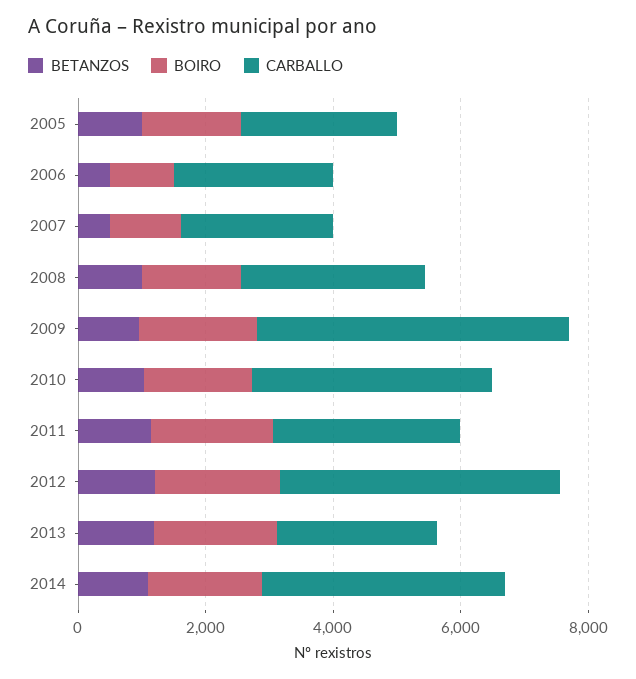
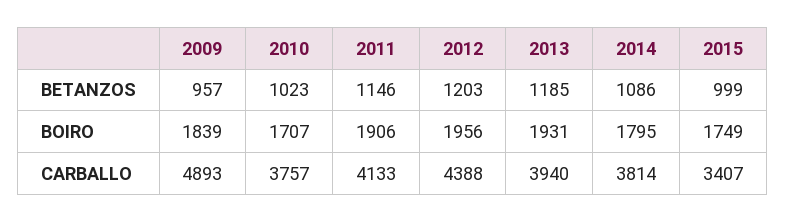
BETANZOS, 2005: 1000 -> none
BOIRO, 2005: 1500 -> none
CARBALLO, 2005: 2500 -> none
BETANZOS, 2006: 500 -> none
BOIRO, 2006: 1000 -> none
CARBALLO, 2006: 2500 -> none
BETANZOS, 2007: 500 -> none
BOIRO, 2007: 1000 -> none
CARBALLO, 2007: 2500 -> none
BETANZOS, 2008: 1000 -> none
BOIRO, 2008: 1500 -> none
CARBALLO, 2008: 3000 -> none
CARBALLO, 2011: 3000 -> 4133
CARBALLO, 2013: 2500 -> 3940
BETANZOS, 2015: none -> 999
BOIRO, 2015: none -> 1749
CARBALLO, 2015: none -> 3407

